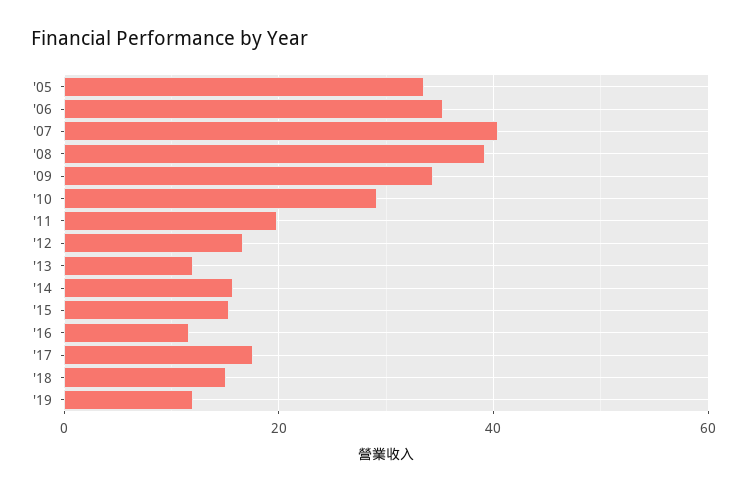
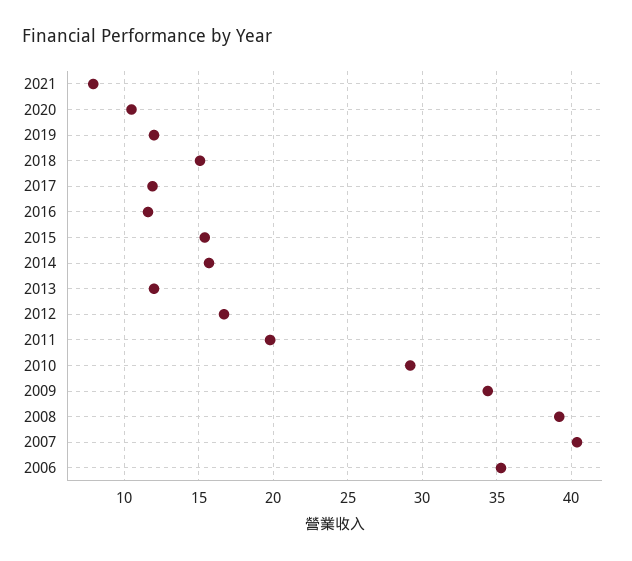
'05: 34 -> none
'17: 18 -> 12
2021: none -> 8
2020: none -> 10.5

